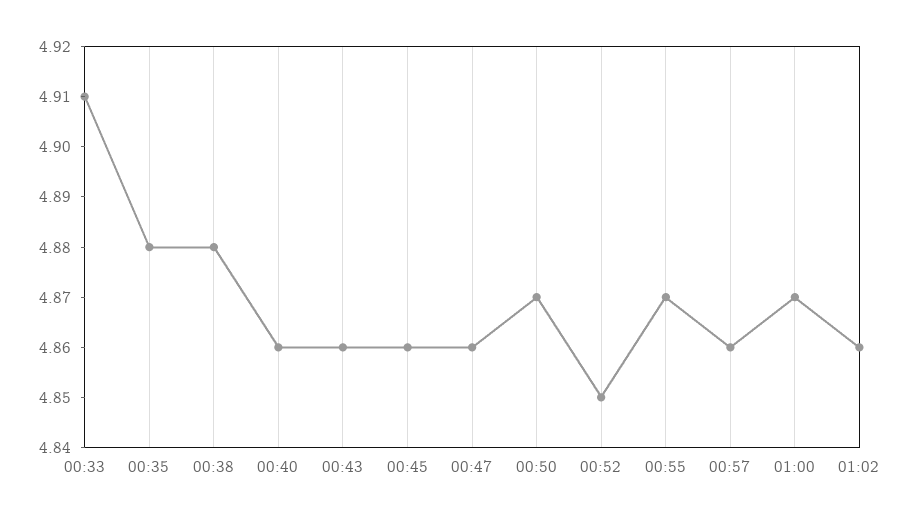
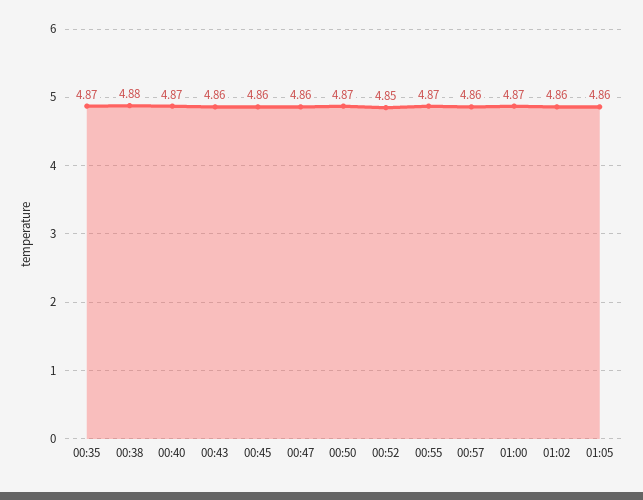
00:33: 4.91 -> none
00:35: 4.88 -> 4.87
00:40: 4.86 -> 4.87
01:05: none -> 4.86

